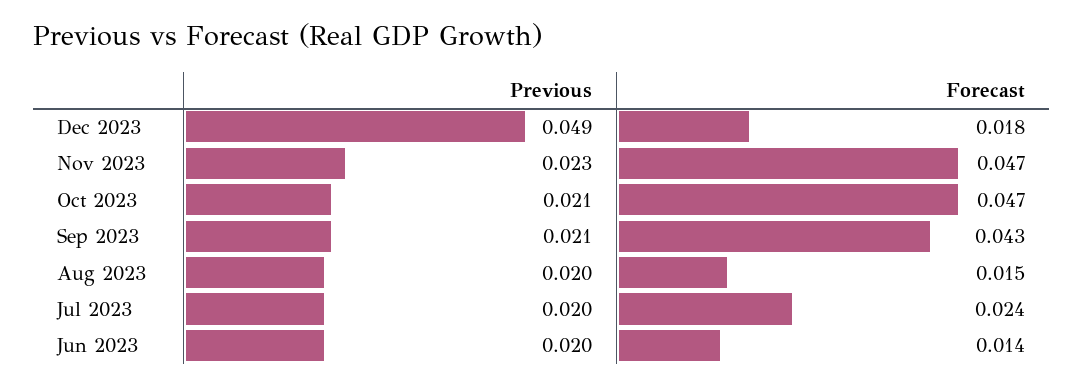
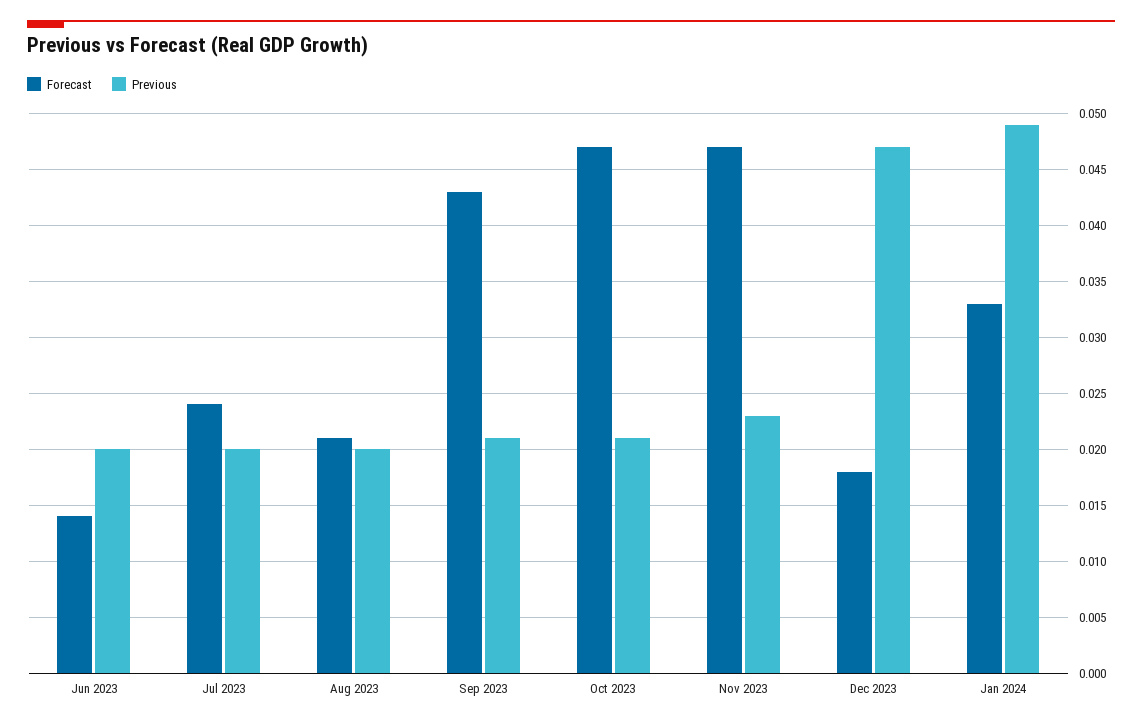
Previous, Dec 2023: 0.049 -> 0.047
Forecast, Aug 2023: 0.015 -> 0.021
Forecast, Jan 2024: none -> 0.033
Previous, Jan 2024: none -> 0.049

